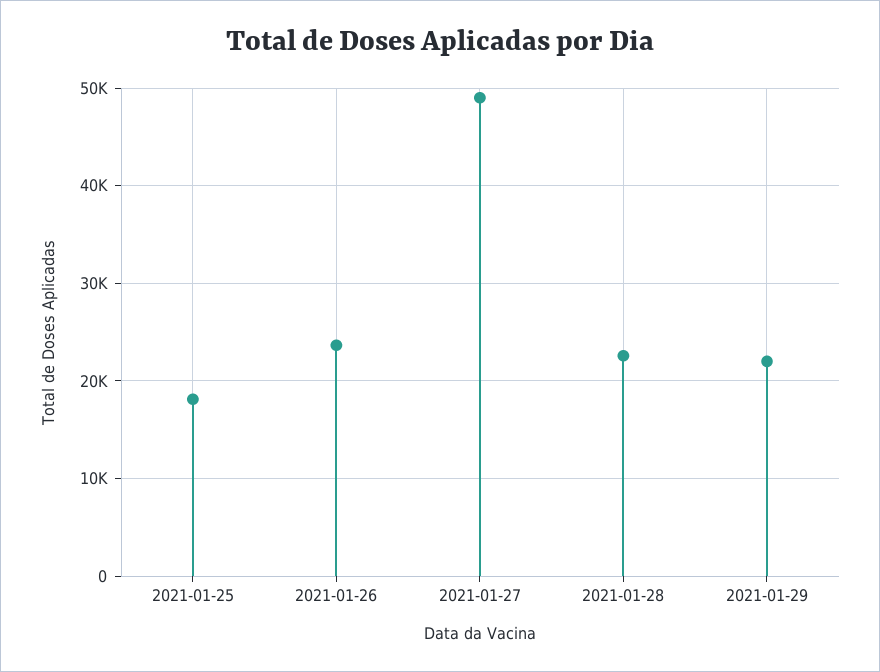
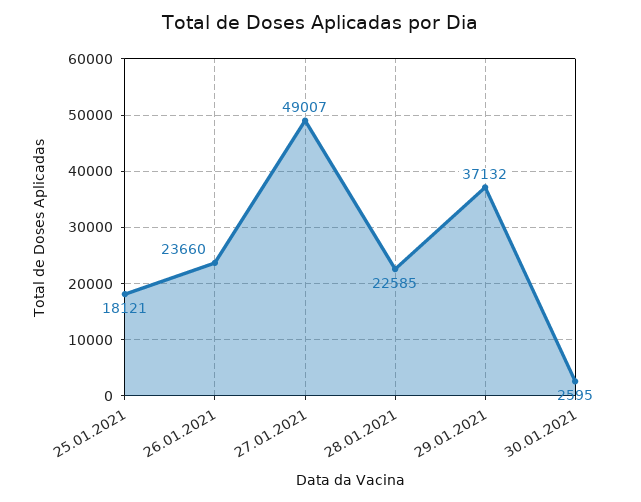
2021-01-29: 22000 -> 37132
30.01.2021: none -> 2595

